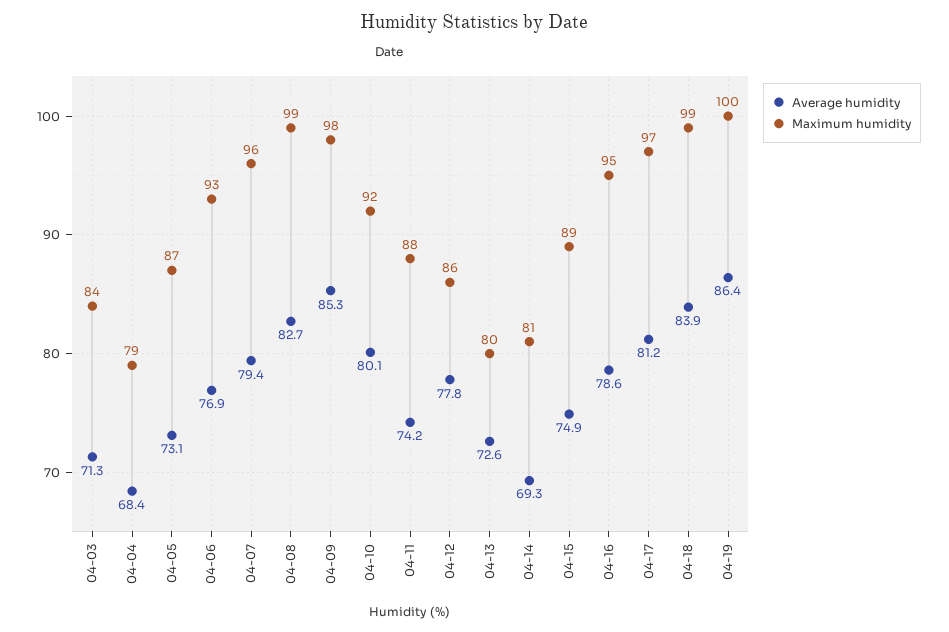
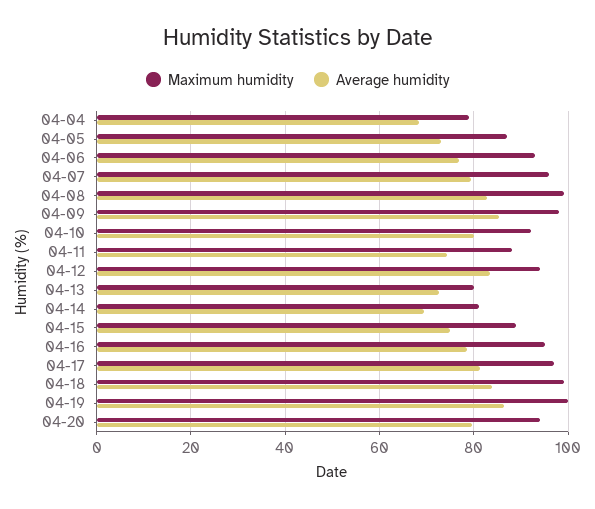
Average humidity, 04-03: 71.3 -> none
Maximum humidity, 04-03: 84 -> none
Average humidity, 04-12: 77.8 -> 84
Maximum humidity, 04-12: 86 -> 94
Maximum humidity, 04-20: none -> 94
Average humidity, 04-20: none -> 80

